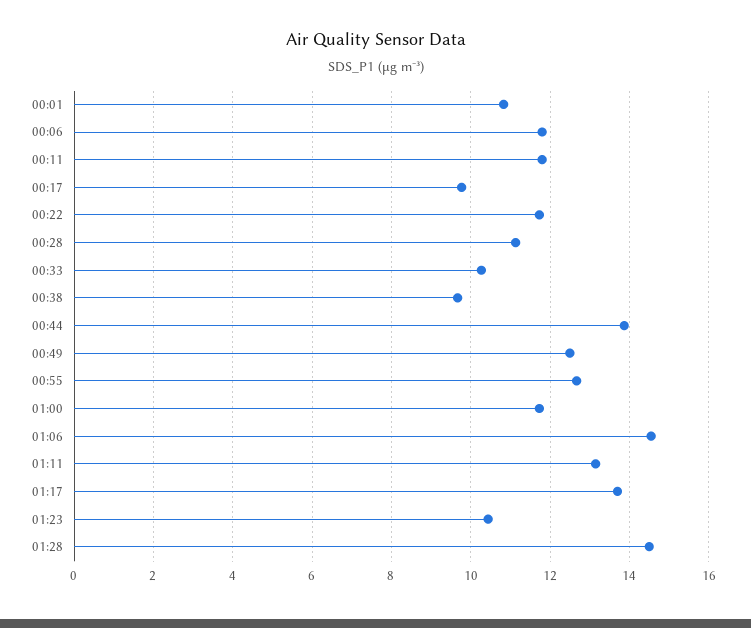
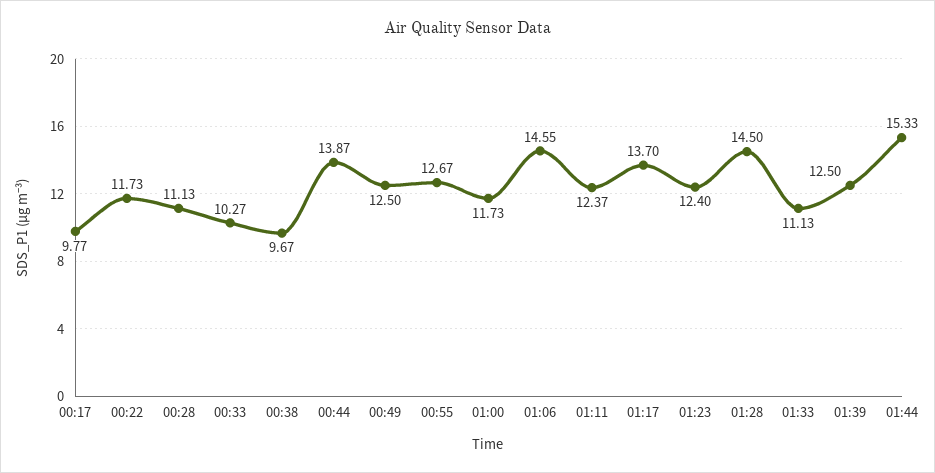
00:01: 10.8 -> none
00:06: 11.8 -> none
00:11: 11.8 -> none
01:11: 13.2 -> 12.37
01:23: 10.4 -> 12.4
01:33: none -> 11.13
01:39: none -> 12.5
01:44: none -> 15.33

